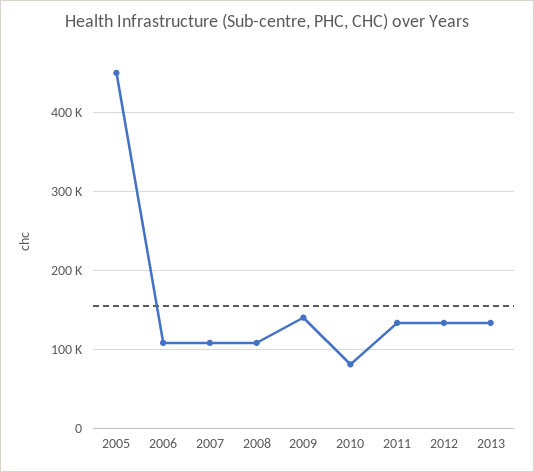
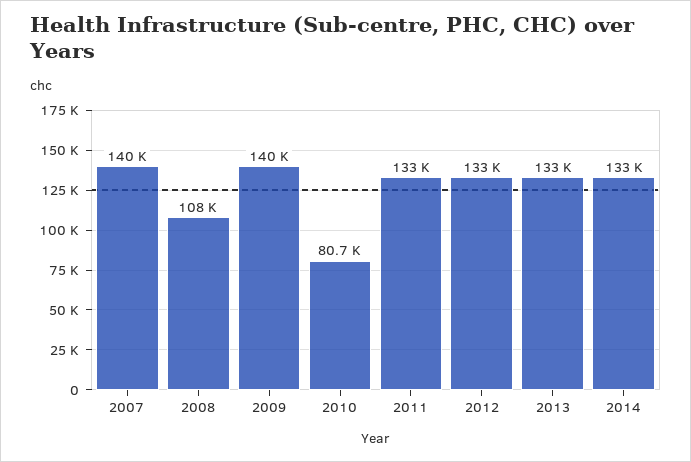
2005: 450000 -> none
2006: 110000 -> none
2007: 110000 -> 140000
2014: none -> 133000

